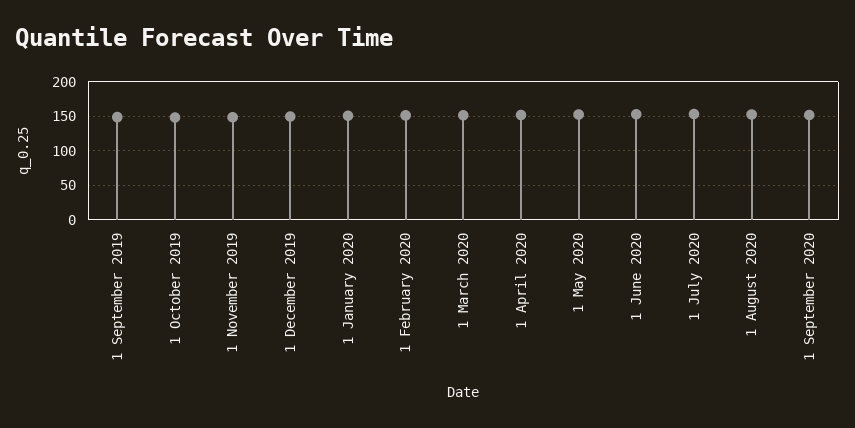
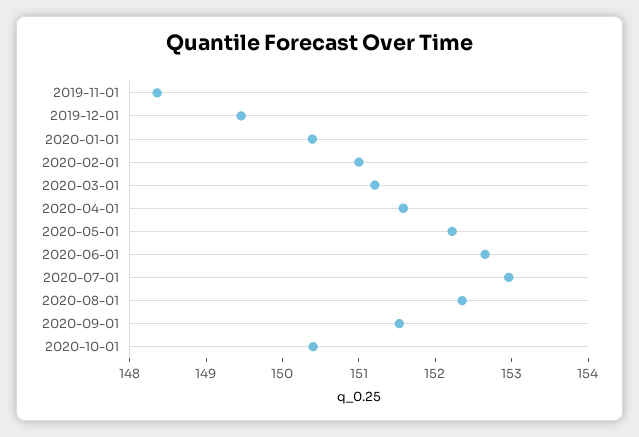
1 September 2019: 150 -> none
1 October 2019: 150 -> none
2020-10-01: none -> 150.4

